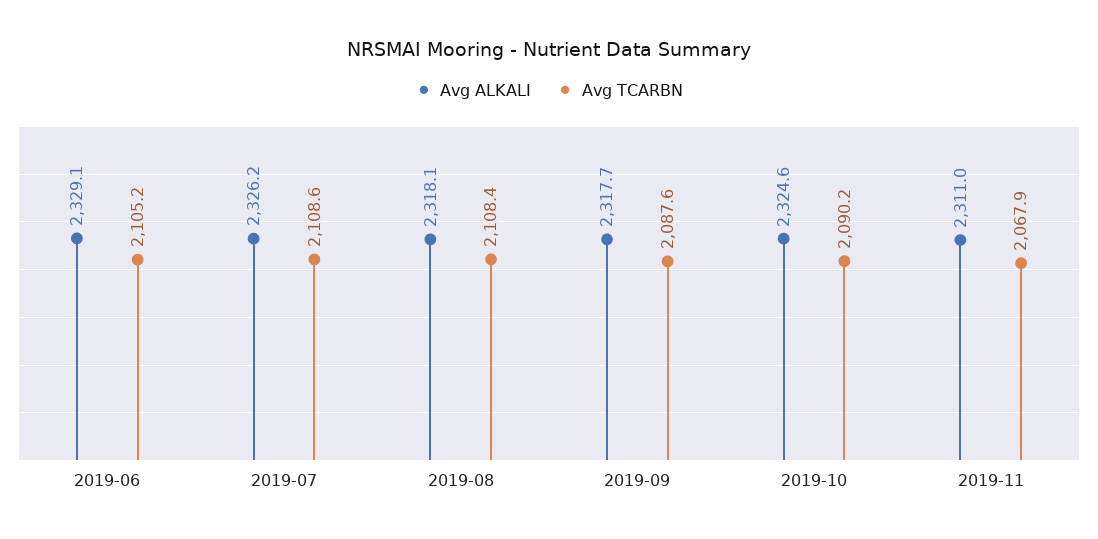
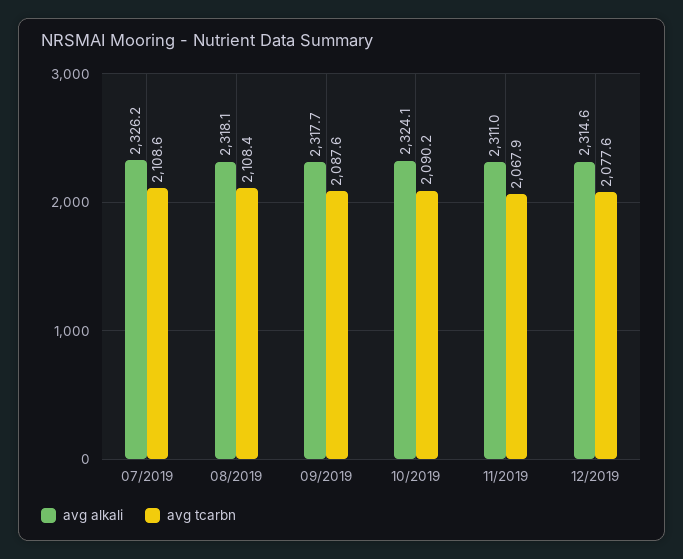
Avg ALKALI, 2019-06: 2329.1 -> none
Avg TCARBN, 2019-06: 2105.2 -> none
Avg ALKALI, 2019-10: 2324.6 -> 2324.1
Avg ALKALI, 12/2019: none -> 2314.6
Avg TCARBN, 12/2019: none -> 2077.6

